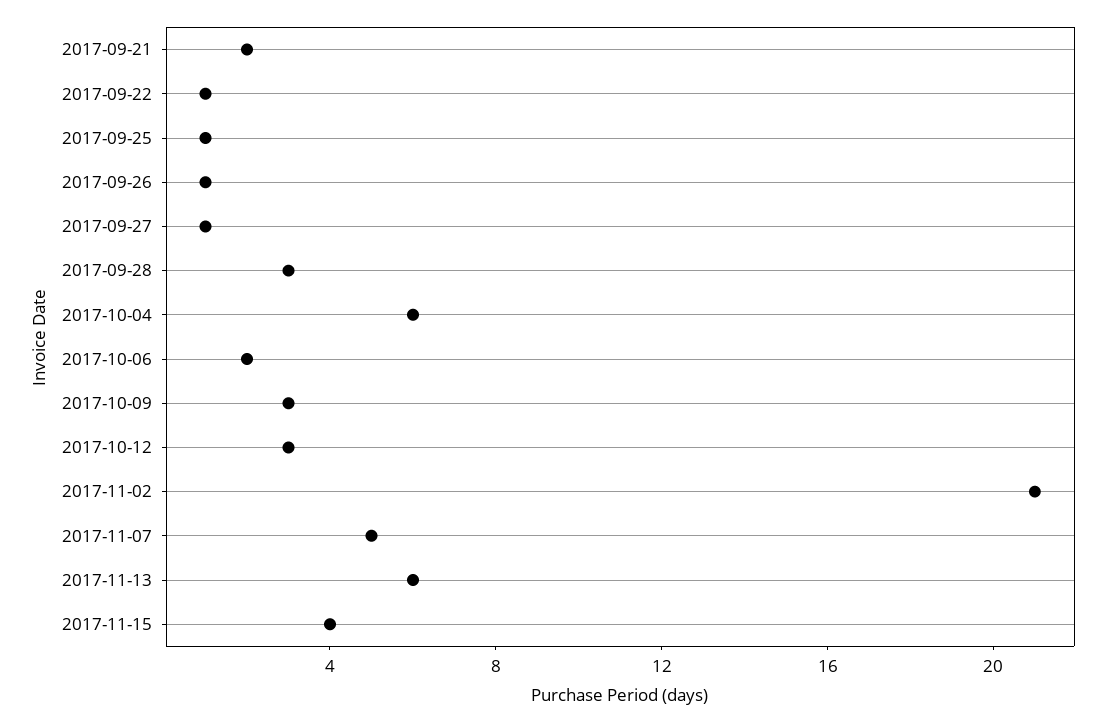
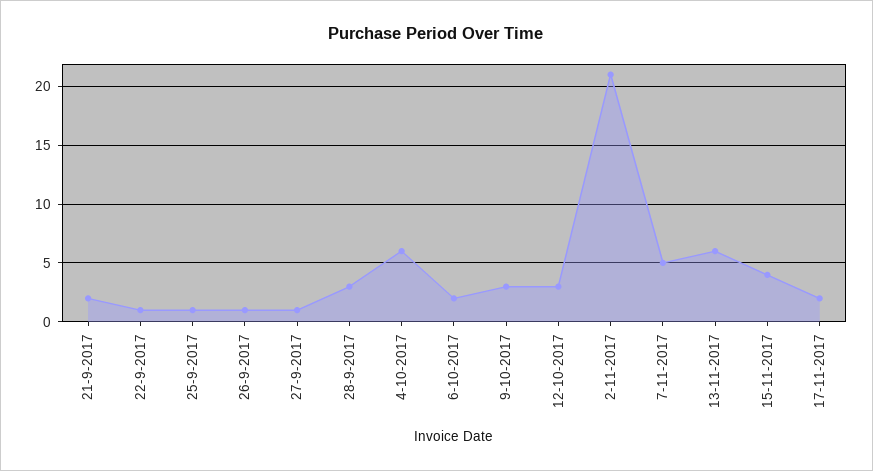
17-11-2017: none -> 2

